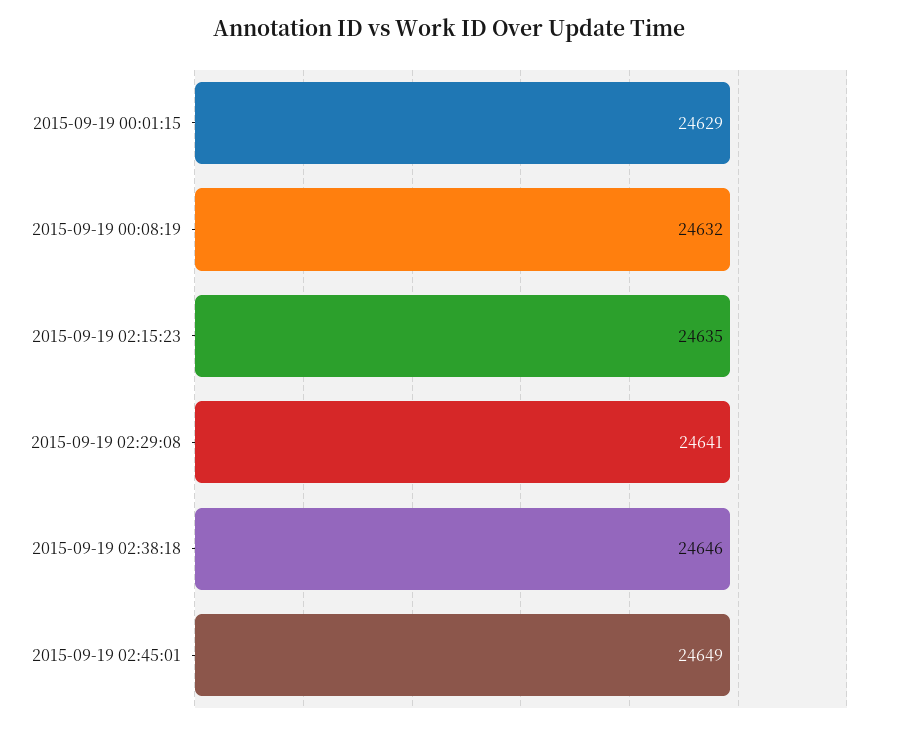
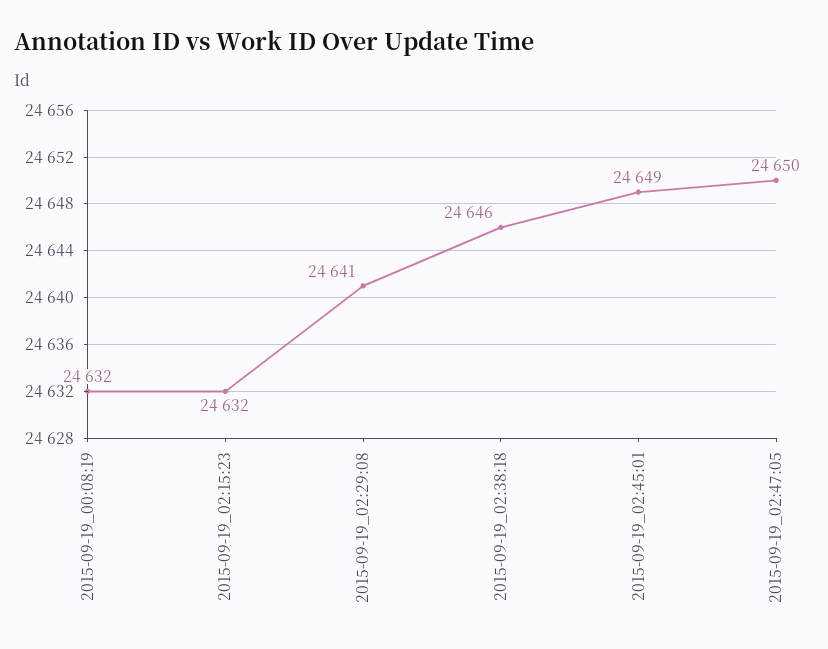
2015-09-19 00:01:15: 24629 -> none
2015-09-19 02:15:23: 24635 -> 24632
2015-09-19_02:47:05: none -> 24650

